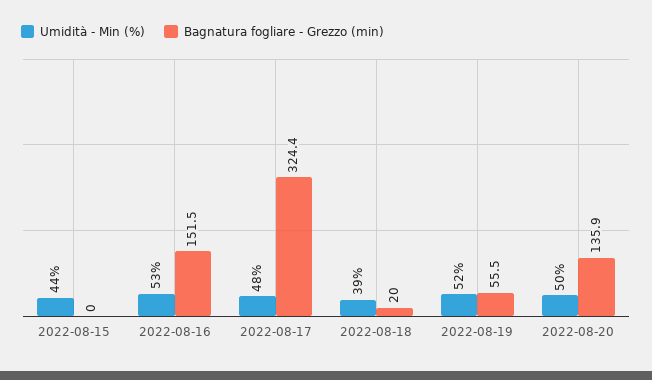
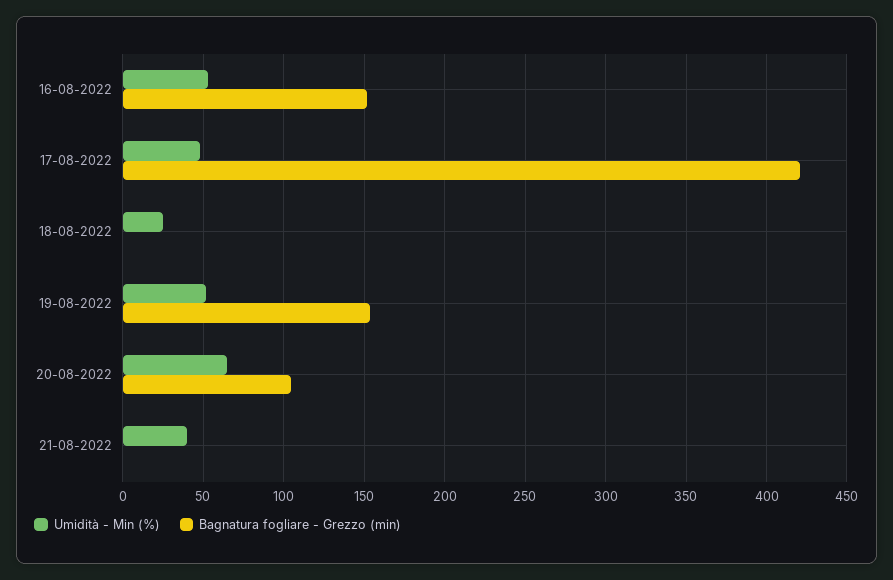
Umidità - Min (%), 2022-08-15: 44 -> none
Bagnatura fogliare - Grezzo (min), 2022-08-15: 0 -> none
Bagnatura fogliare - Grezzo (min), 2022-08-17: 324.4 -> 420
Umidità - Min (%), 2022-08-18: 39 -> 25
Bagnatura fogliare - Grezzo (min), 2022-08-18: 20 -> 0
Bagnatura fogliare - Grezzo (min), 2022-08-19: 55.5 -> 155
Umidità - Min (%), 2022-08-20: 50 -> 65
Bagnatura fogliare - Grezzo (min), 2022-08-20: 135.9 -> 105
Umidità - Min (%), 21-08-2022: none -> 40
Bagnatura fogliare - Grezzo (min), 21-08-2022: none -> 0

